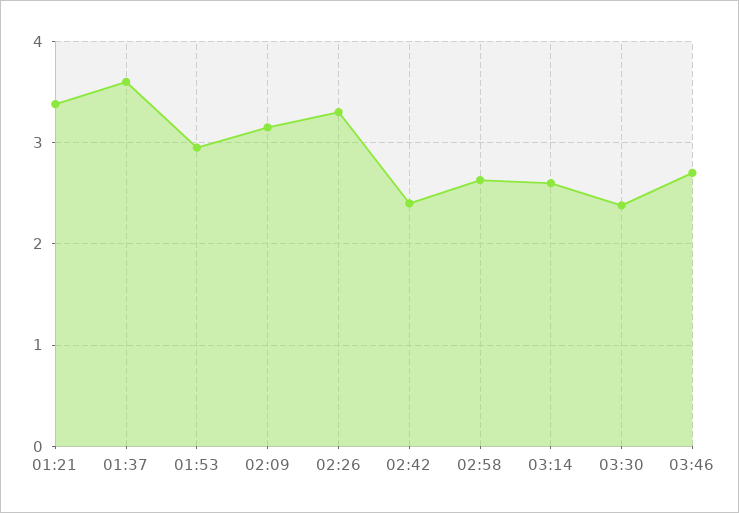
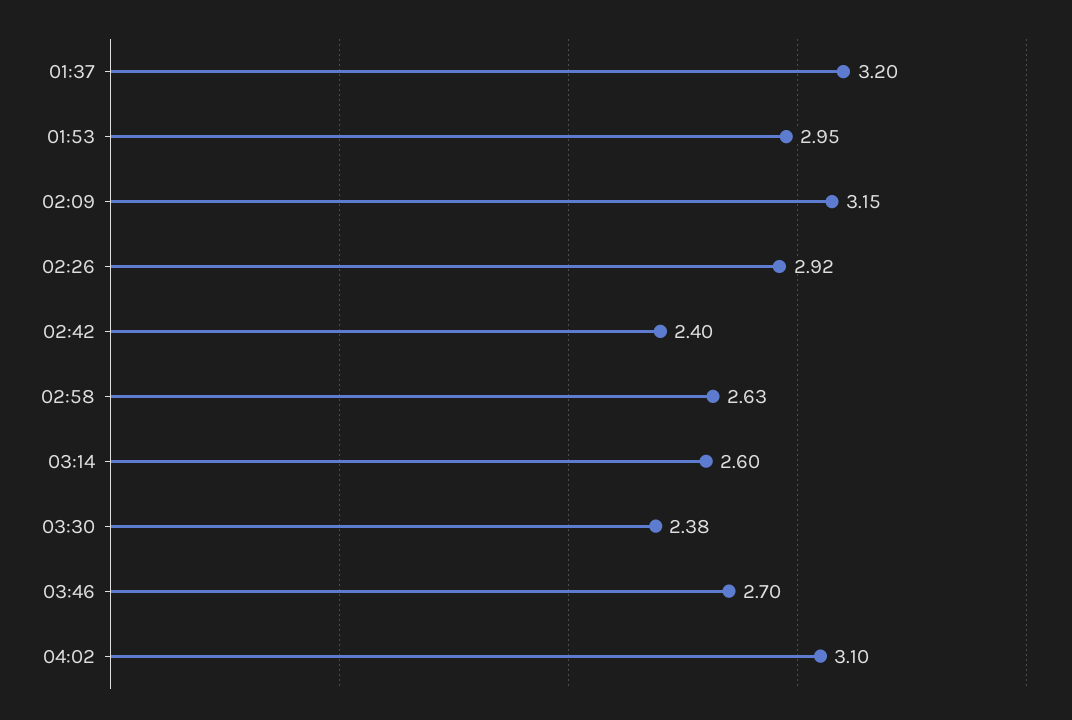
01:21: 3.4 -> none
01:37: 3.6 -> 3.2
02:26: 3.3 -> 2.92
04:02: none -> 3.1

